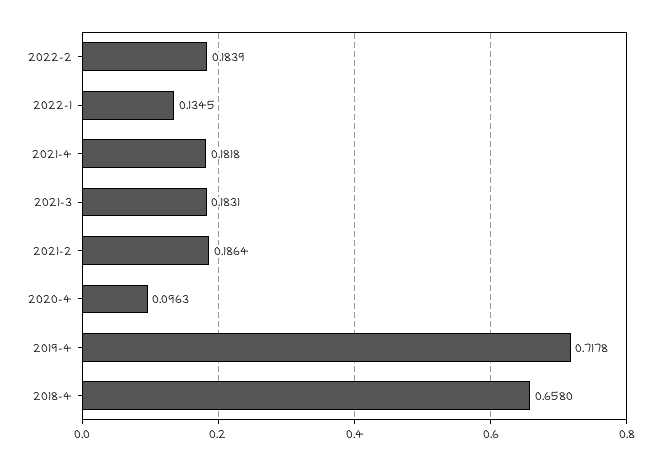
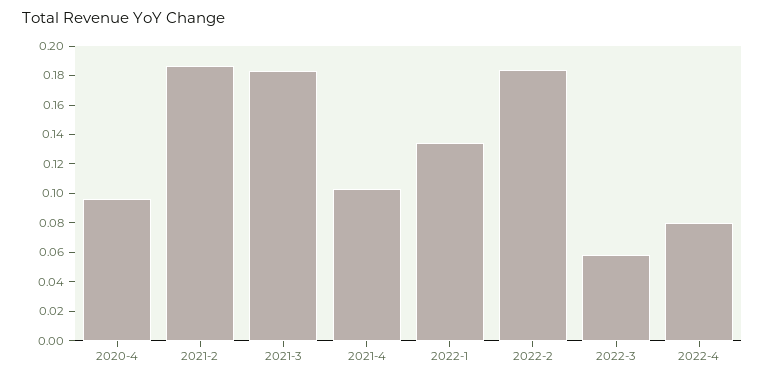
2021-4: 0.1818 -> 0.1
2019-4: 0.7178 -> none
2018-4: 0.658 -> none
2022-3: none -> 0.06
2022-4: none -> 0.08

